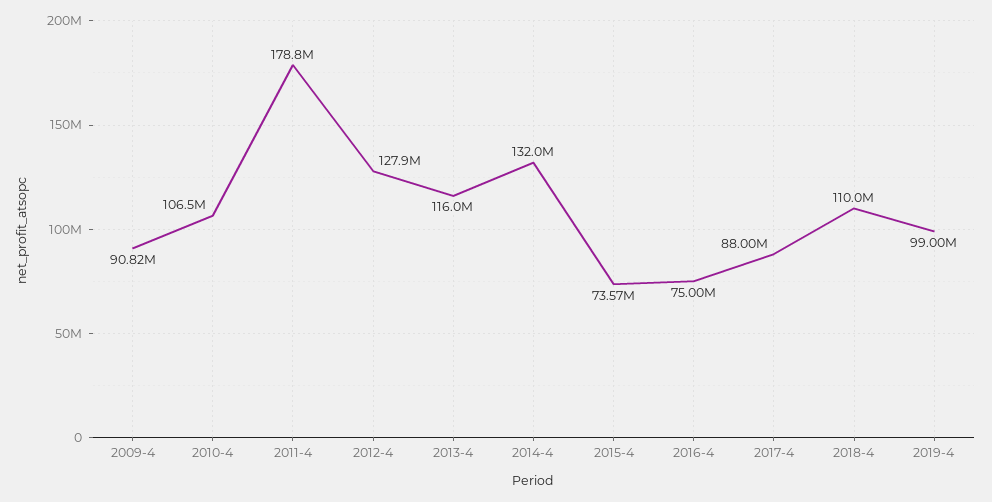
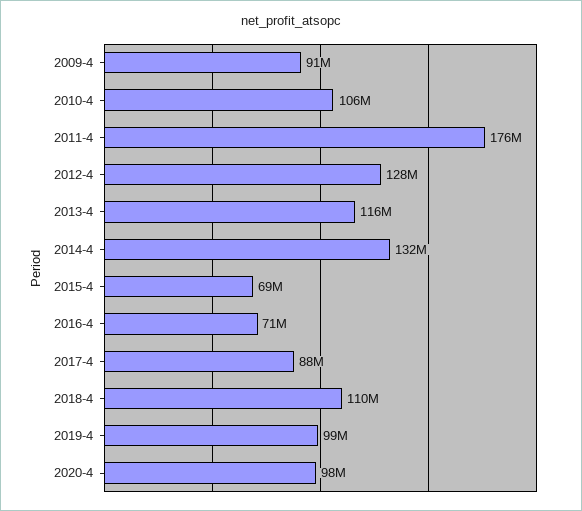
2011-4: 178800000 -> 176000000
2015-4: 73570000 -> 69000000
2016-4: 75000000 -> 71000000
2020-4: none -> 98000000

